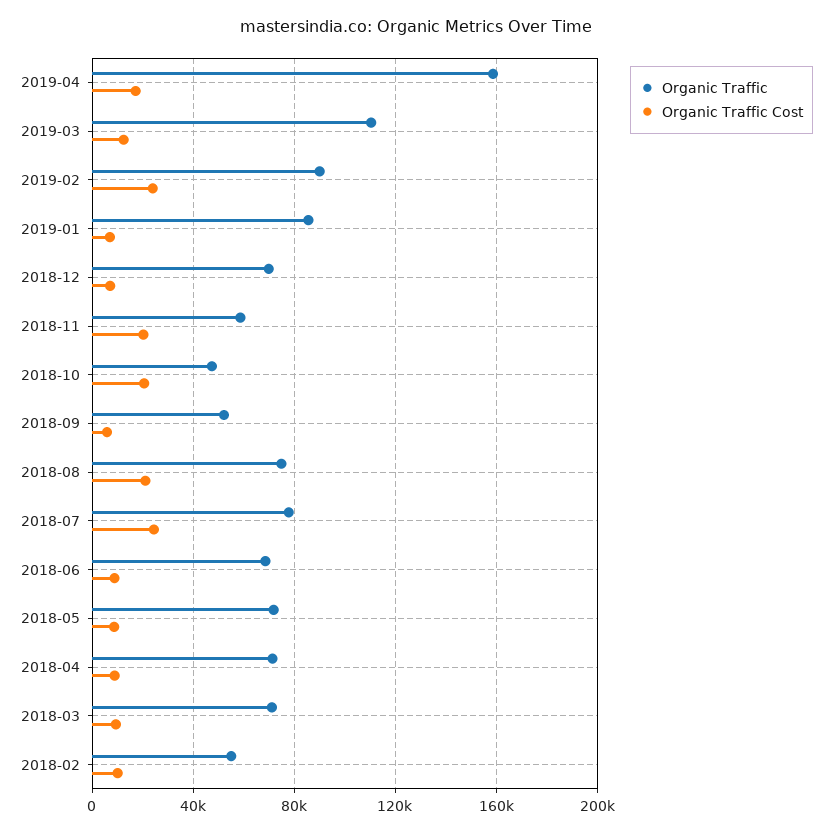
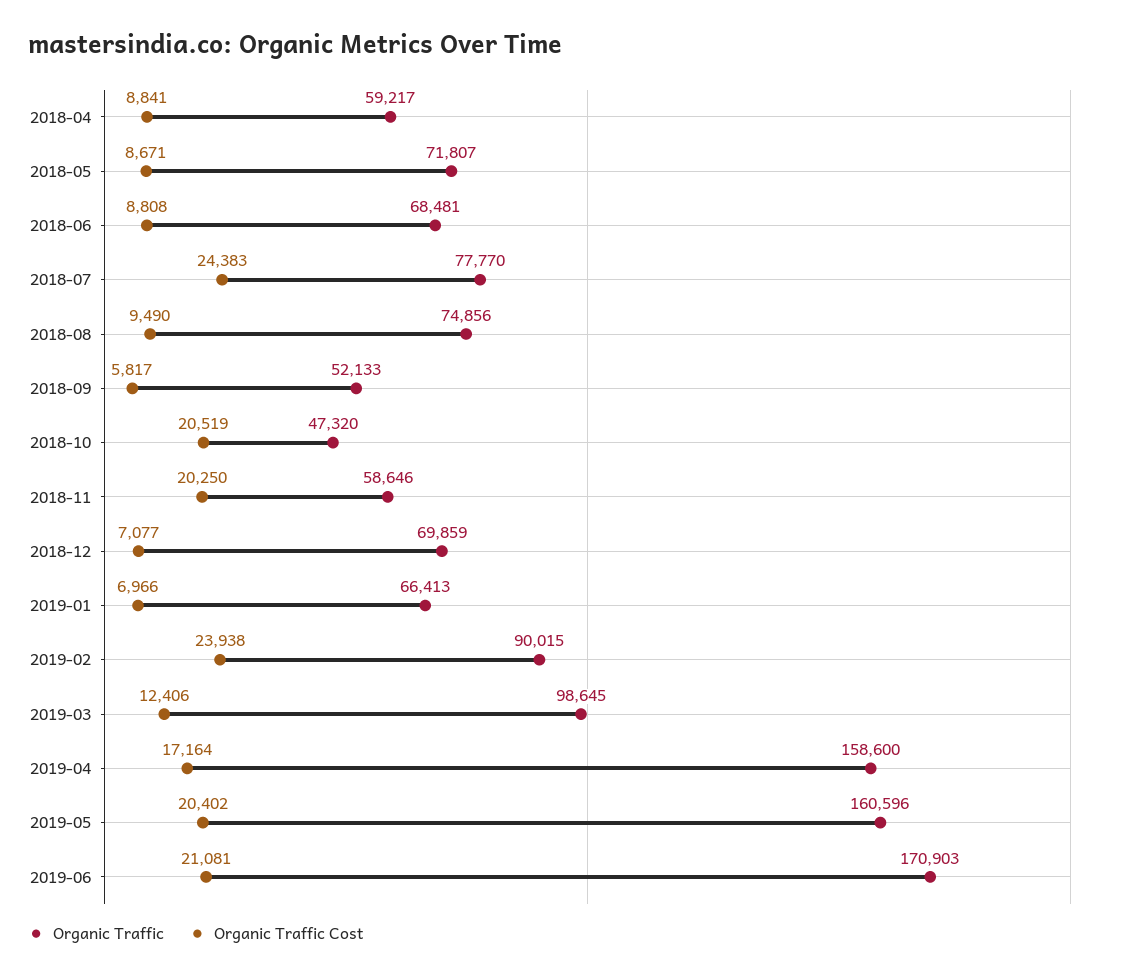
Organic Traffic, 2019-03: 110000 -> 98645
Organic Traffic, 2019-01: 85000 -> 66413
Organic Traffic Cost, 2018-08: 20000 -> 9490
Organic Traffic, 2018-04: 70000 -> 59217
Organic Traffic, 2018-03: 70000 -> none
Organic Traffic Cost, 2018-03: 10000 -> none
Organic Traffic, 2018-02: 55000 -> none
Organic Traffic Cost, 2018-02: 10000 -> none
Organic Traffic, 2019-05: none -> 160596
Organic Traffic Cost, 2019-05: none -> 20402
Organic Traffic, 2019-06: none -> 170903
Organic Traffic Cost, 2019-06: none -> 21081

